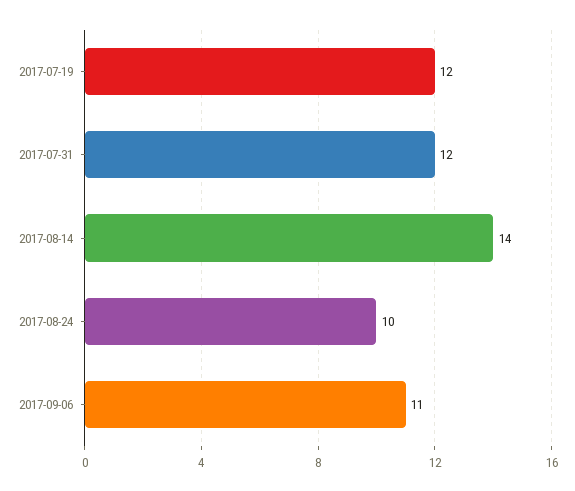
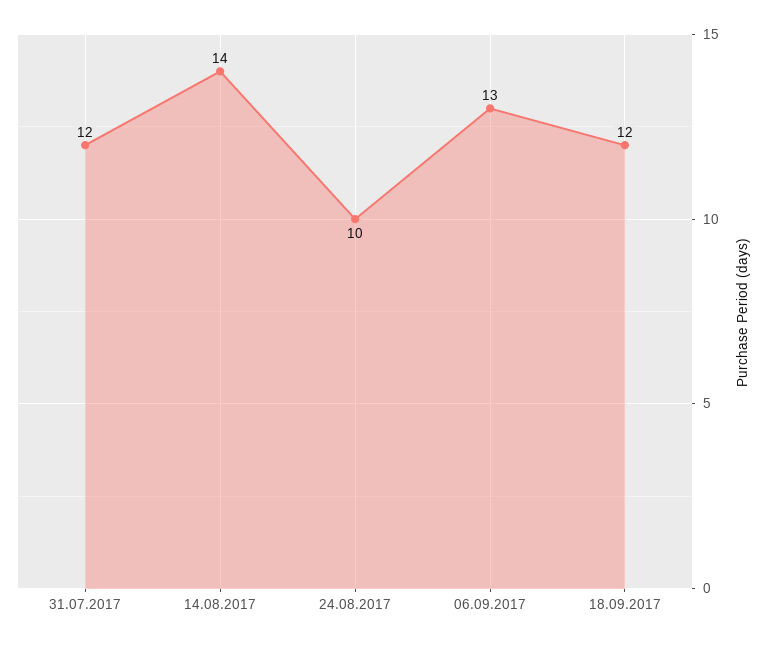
2017-07-19: 12 -> none
2017-09-06: 11 -> 13
18.09.2017: none -> 12

